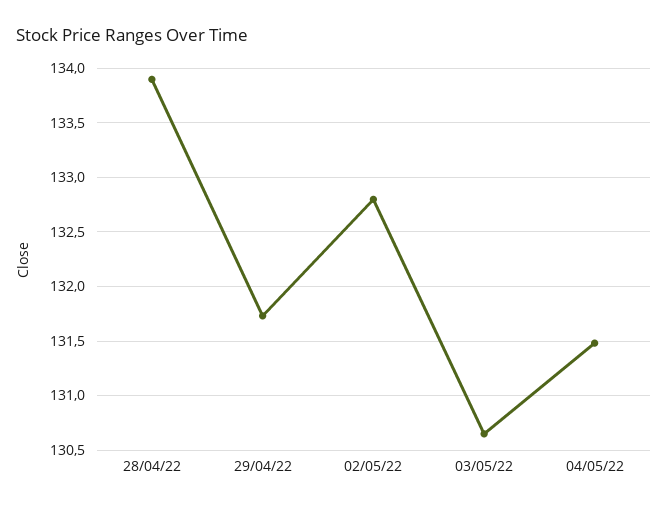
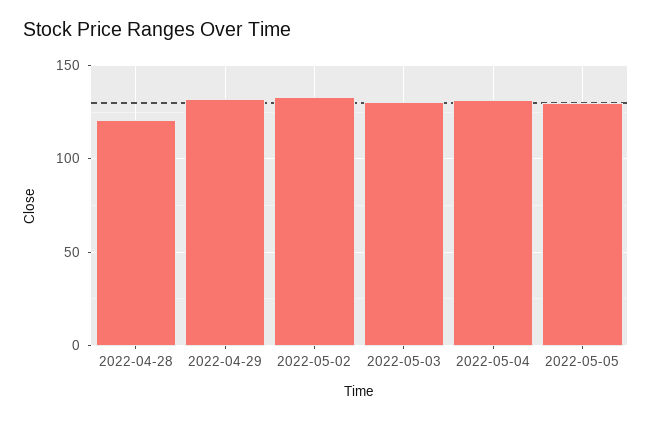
28/04/22: 133.9 -> 120
2022-05-05: none -> 130

